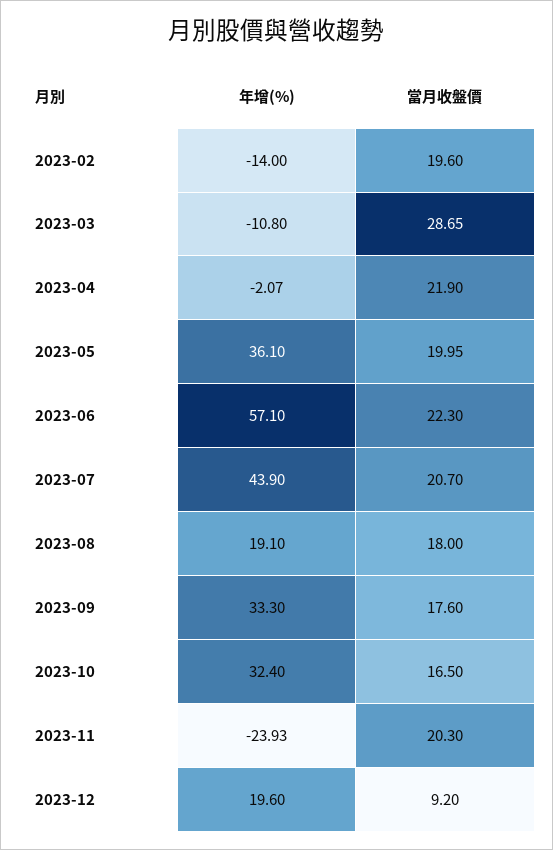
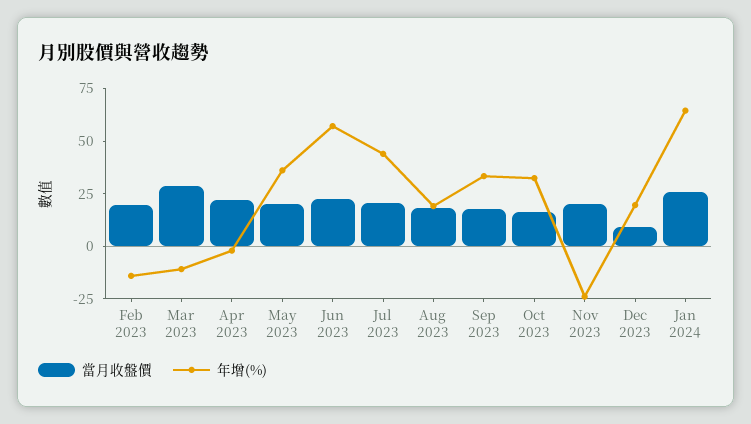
當月收盤價, Jan 2024: none -> 25
年增(%), Jan 2024: none -> 65

